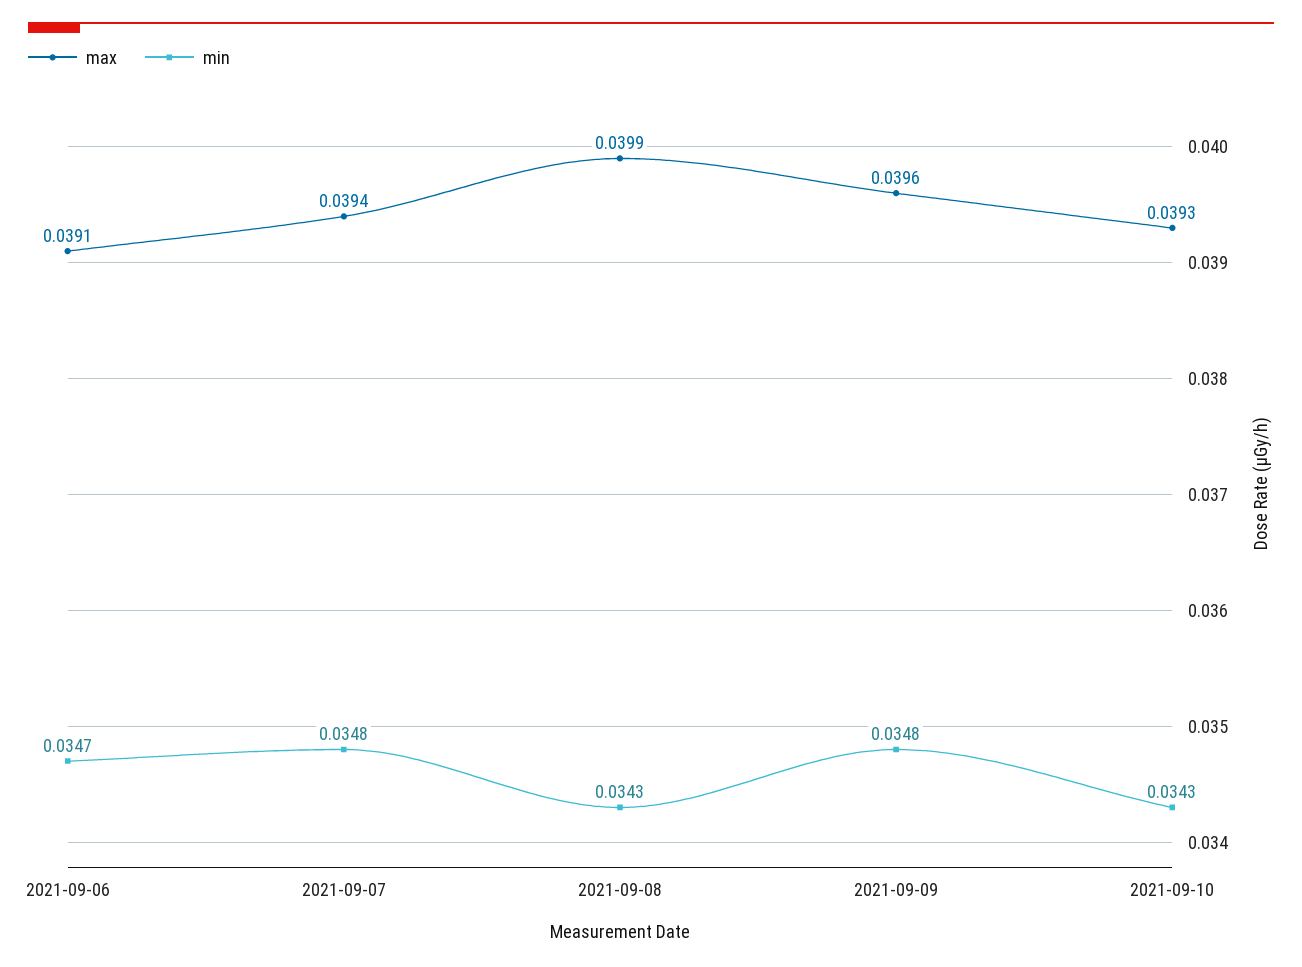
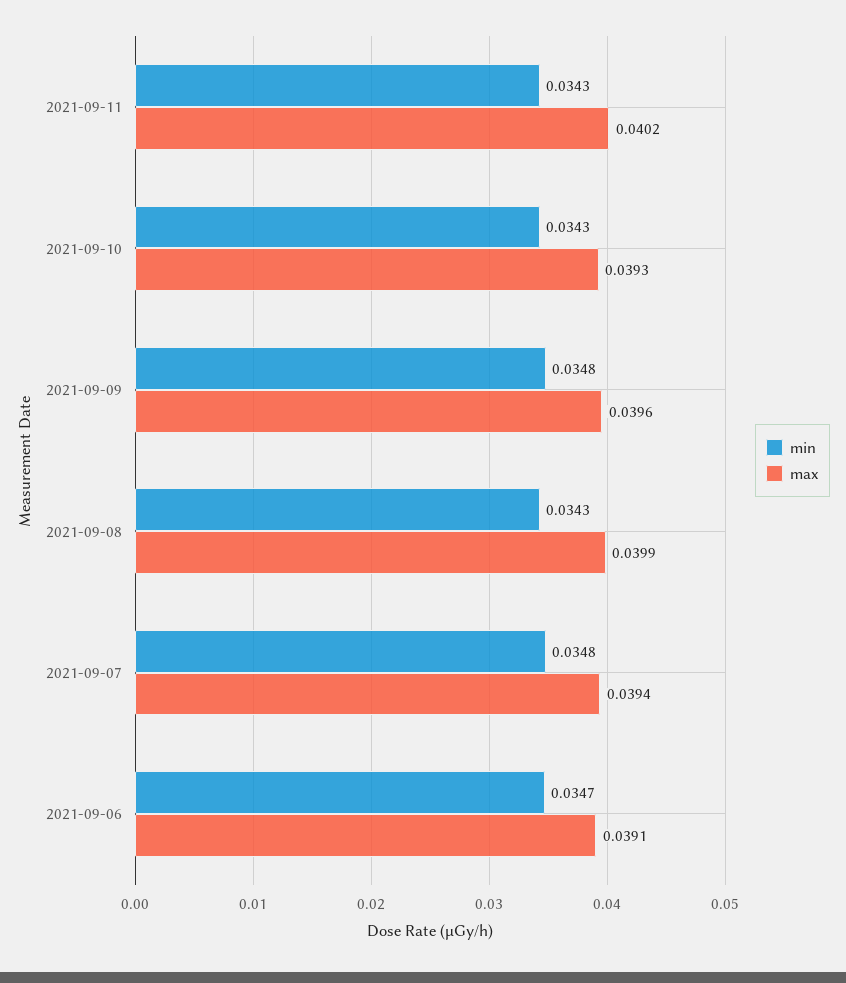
min, 2021-09-11: none -> 0.0343
max, 2021-09-11: none -> 0.0402

